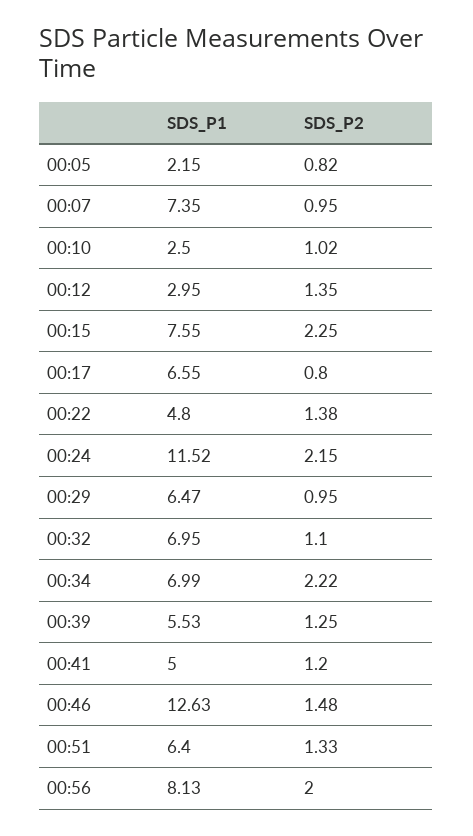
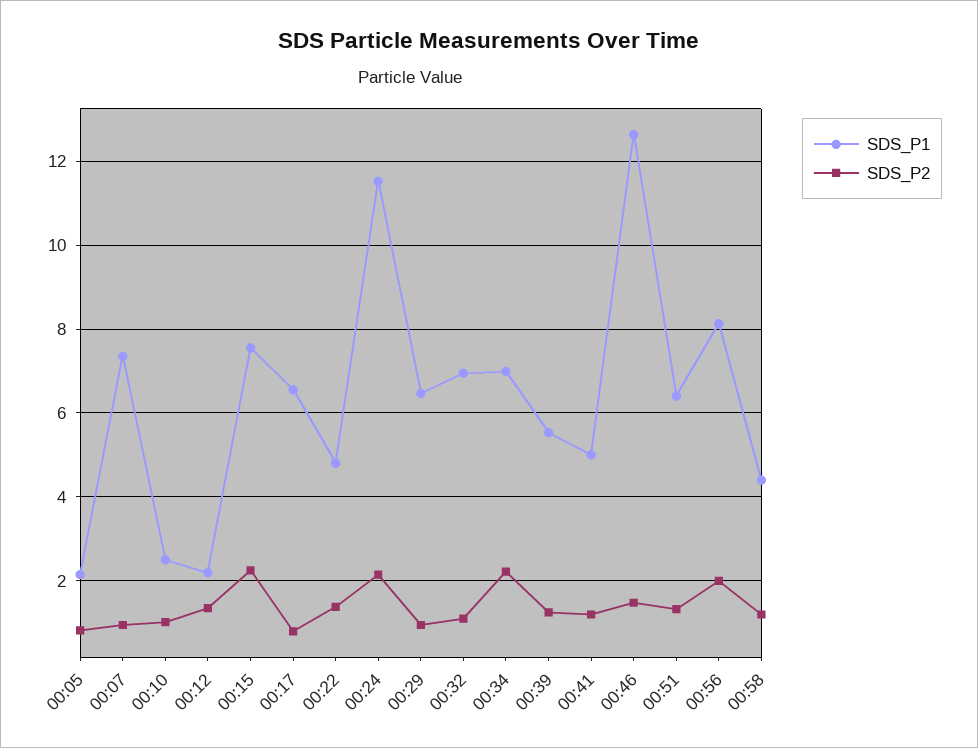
SDS_P1, 00:12: 2.95 -> 2.2
SDS_P1, 00:58: none -> 4.4
SDS_P2, 00:58: none -> 1.2

